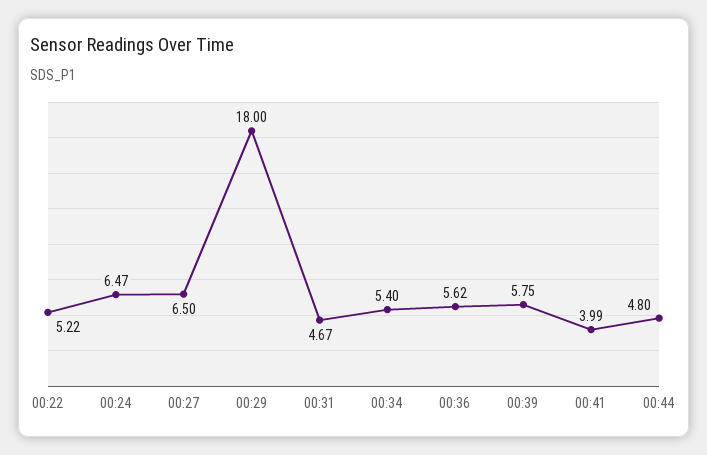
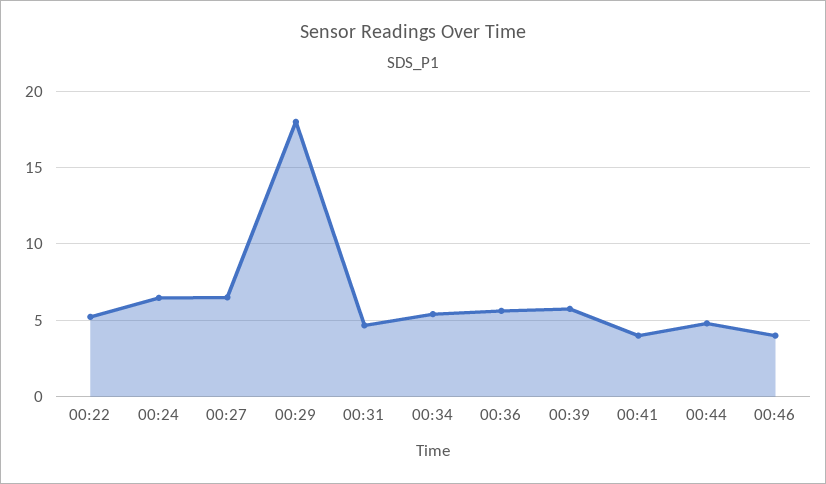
00:46: none -> 4

